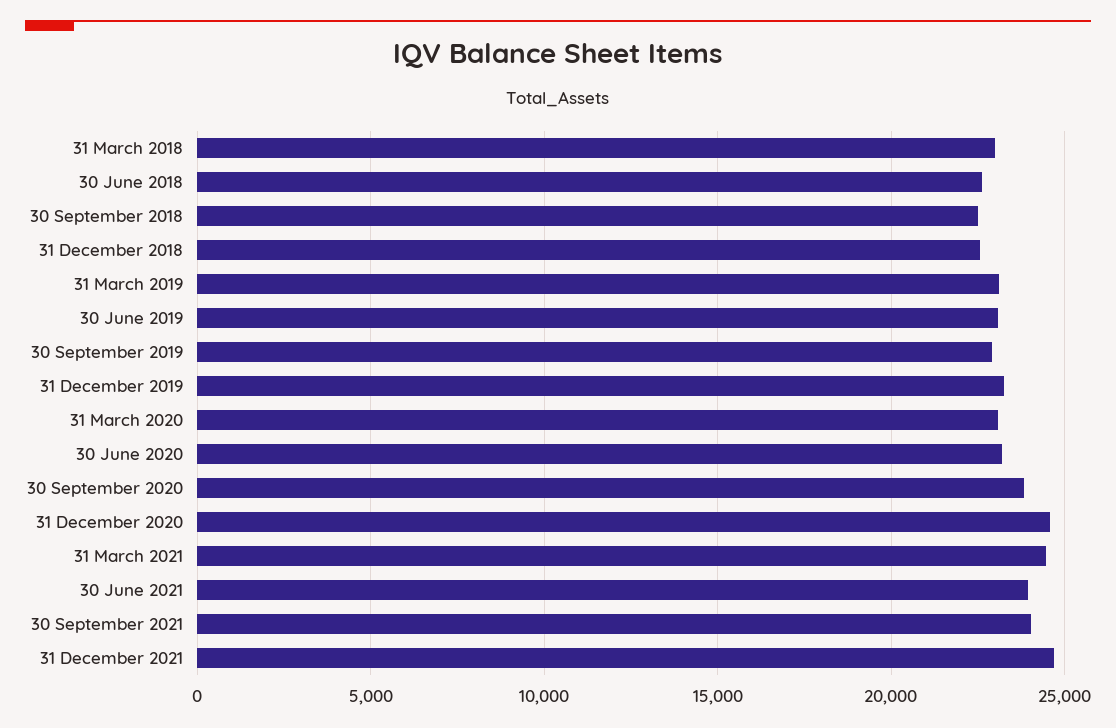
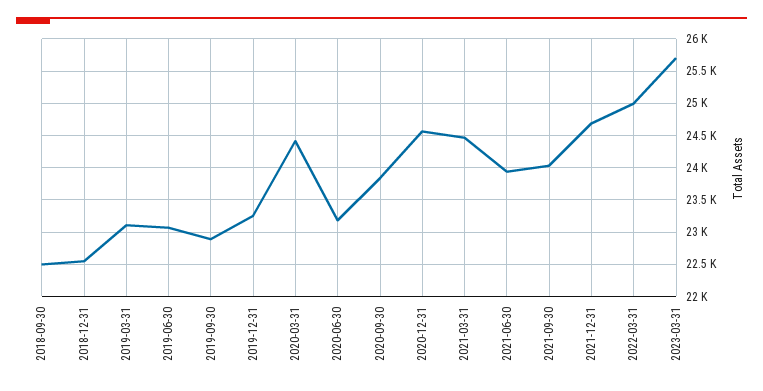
31 March 2018: 23000 -> none
30 June 2018: 22500 -> none
31 March 2020: 23000 -> 24400
2022-03-31: none -> 25000
2023-03-31: none -> 25700

